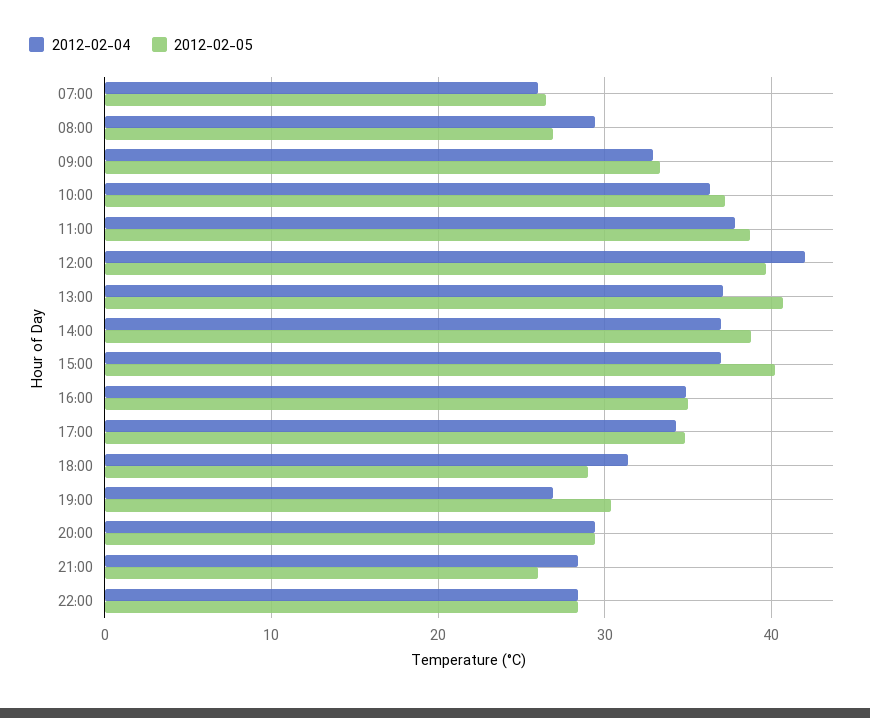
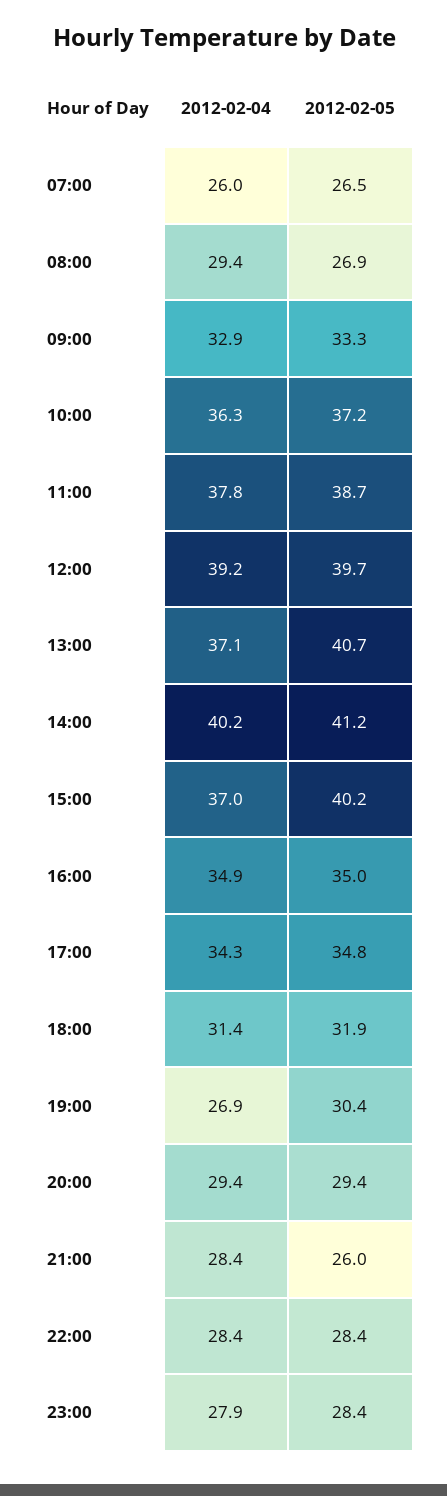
2012-02-04, 12:00: 42 -> 39.2
2012-02-04, 14:00: 37 -> 40.2
2012-02-05, 14:00: 39 -> 41.2
2012-02-05, 18:00: 29 -> 31.9
2012-02-04, 23:00: none -> 27.9
2012-02-05, 23:00: none -> 28.4

